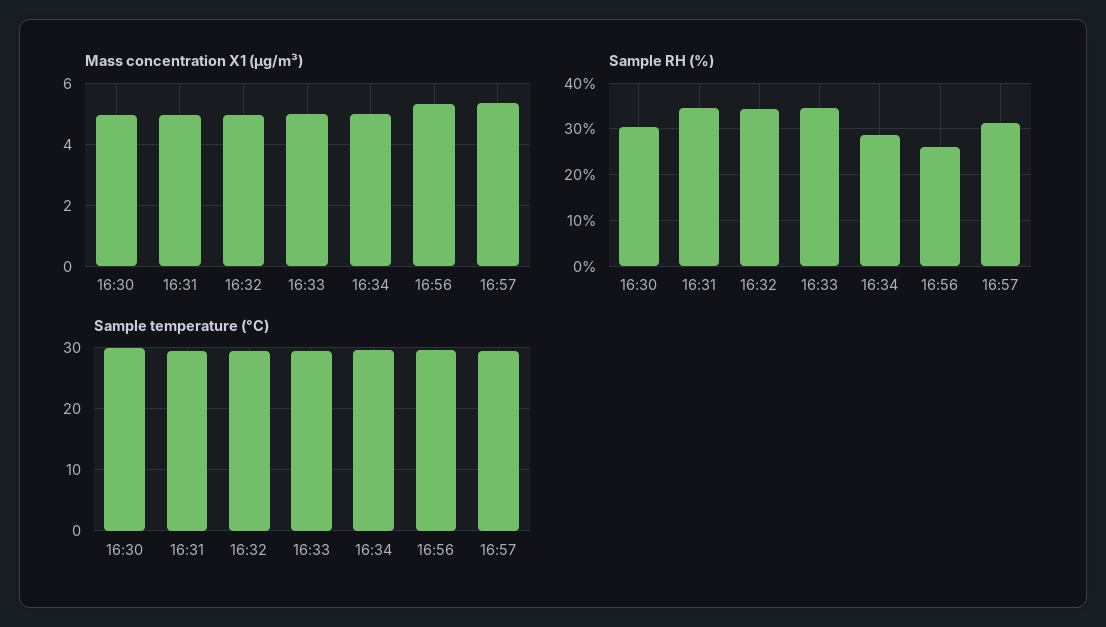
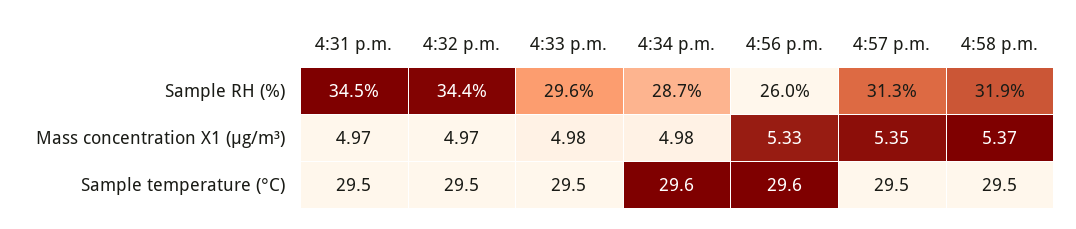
Mass concentration X1 (μg/m³), 16:30: 5 -> none
Sample RH (%), 16:30: 30 -> none
Sample RH (%), 16:33: 34 -> 29.6
Sample temperature (°C), 16:30: 30 -> none
Sample RH (%), 4:58 p.m.: none -> 31.9
Mass concentration X1 (μg/m³), 4:58 p.m.: none -> 5.37
Sample temperature (°C), 4:58 p.m.: none -> 29.5

